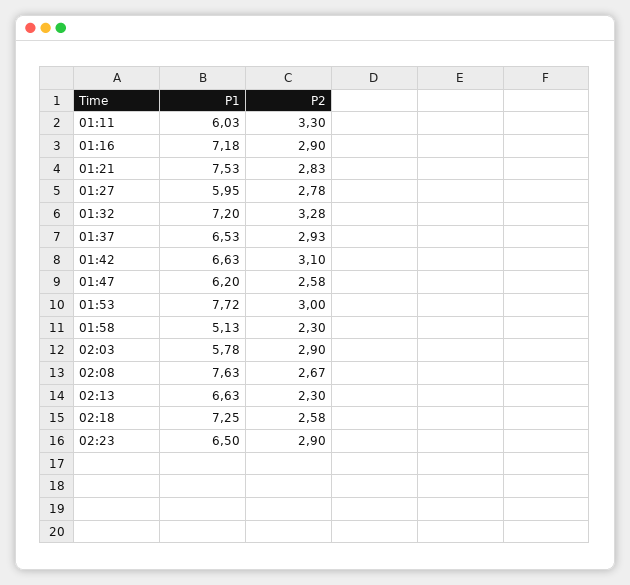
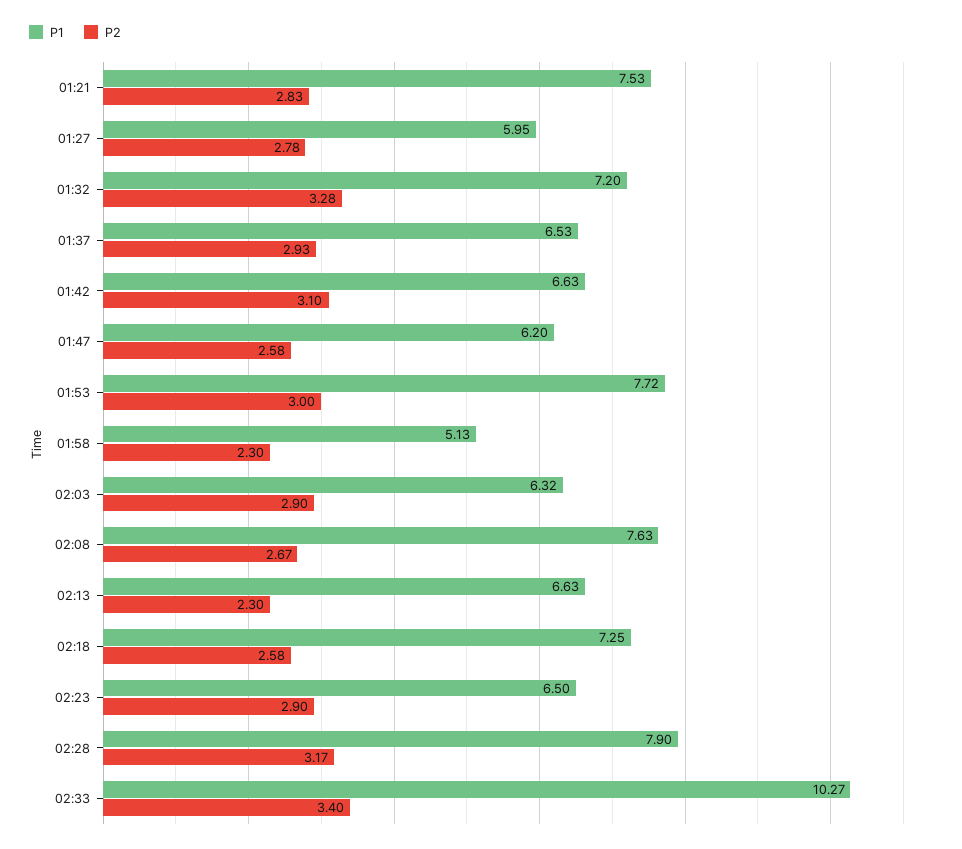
P1, 01:11: 6.03 -> none
P2, 01:11: 3.3 -> none
P1, 01:16: 7.18 -> none
P2, 01:16: 2.9 -> none
P1, 02:03: 5.78 -> 6.32
P1, 02:28: none -> 7.9
P2, 02:28: none -> 3.17
P1, 02:33: none -> 10.27
P2, 02:33: none -> 3.4

